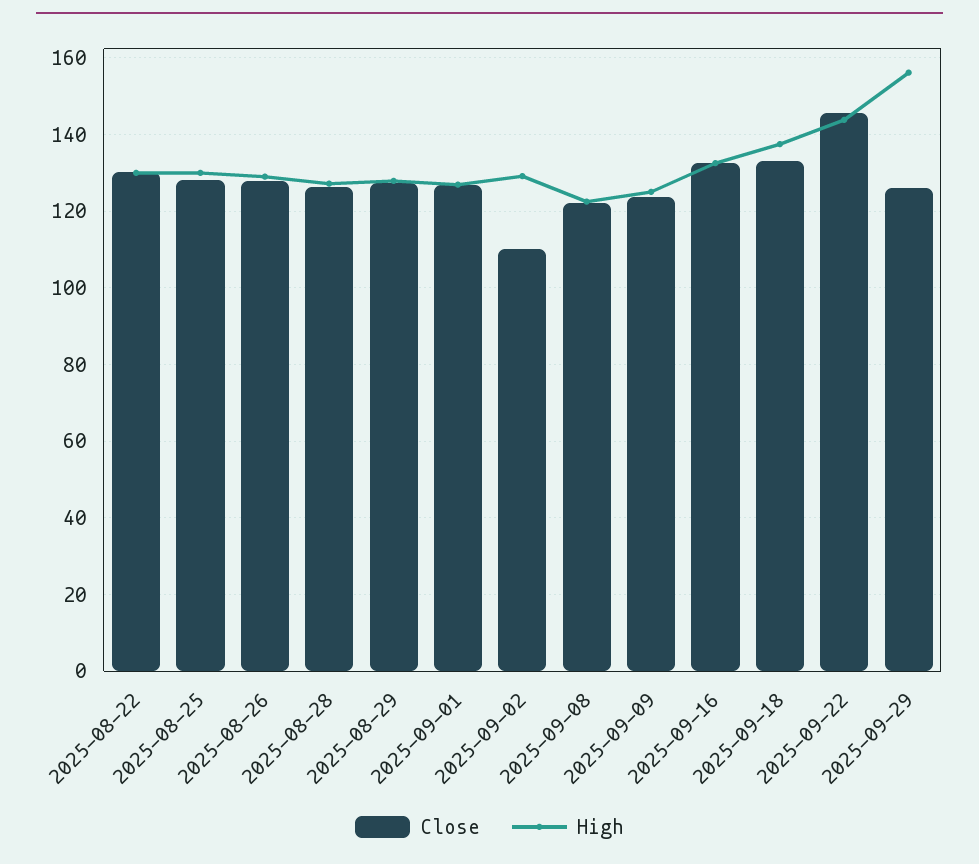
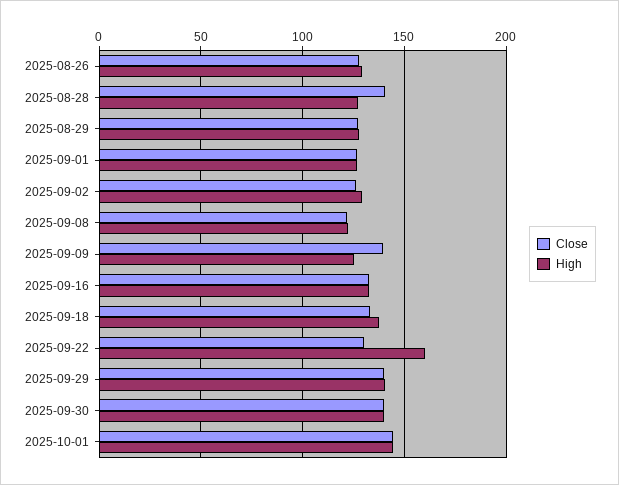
Close, 2025-08-22: 130 -> none
High, 2025-08-22: 130 -> none
Close, 2025-08-25: 128 -> none
High, 2025-08-25: 130 -> none
Close, 2025-08-28: 126 -> 140
Close, 2025-09-02: 110 -> 125
Close, 2025-09-09: 124 -> 140
Close, 2025-09-22: 146 -> 130
High, 2025-09-22: 144 -> 160
Close, 2025-09-29: 126 -> 140
High, 2025-09-29: 156 -> 140
Close, 2025-09-30: none -> 140
High, 2025-09-30: none -> 140
Close, 2025-10-01: none -> 145
High, 2025-10-01: none -> 145

